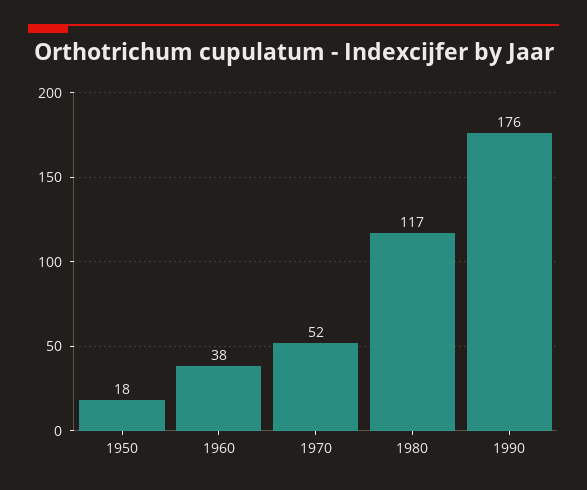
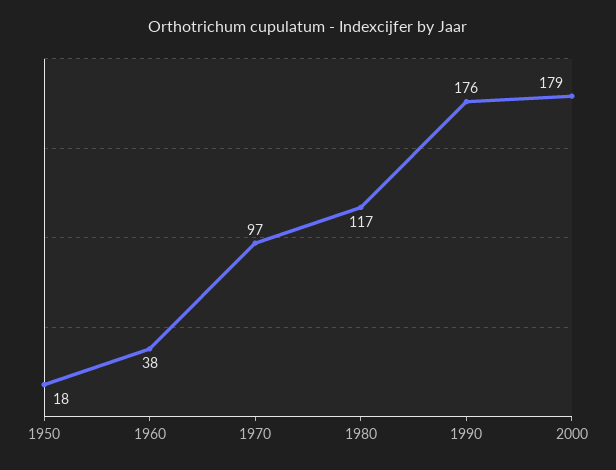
1970: 52 -> 97
2000: none -> 179

